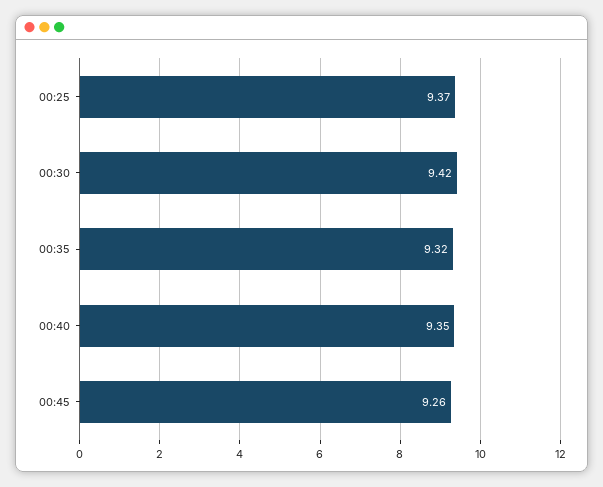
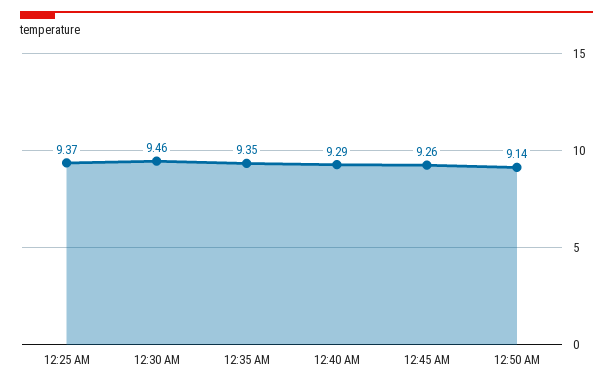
00:30: 9.42 -> 9.46
00:35: 9.32 -> 9.35
00:40: 9.35 -> 9.29
12:50 AM: none -> 9.14

